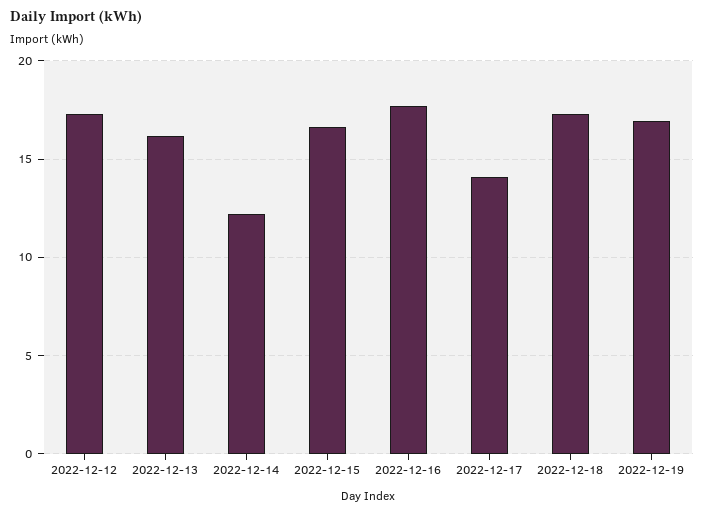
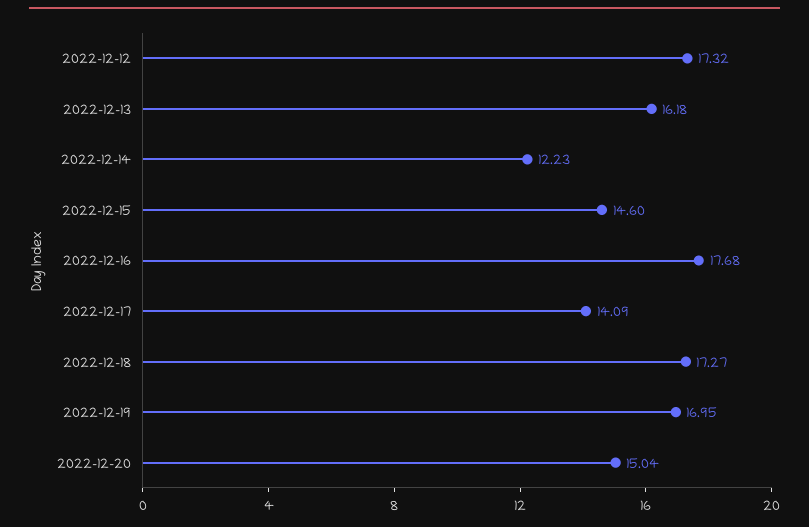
2022-12-15: 16.5 -> 14.6
2022-12-20: none -> 15.04

